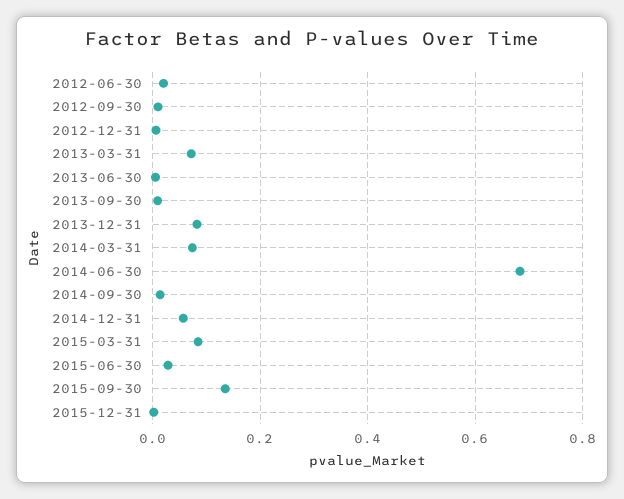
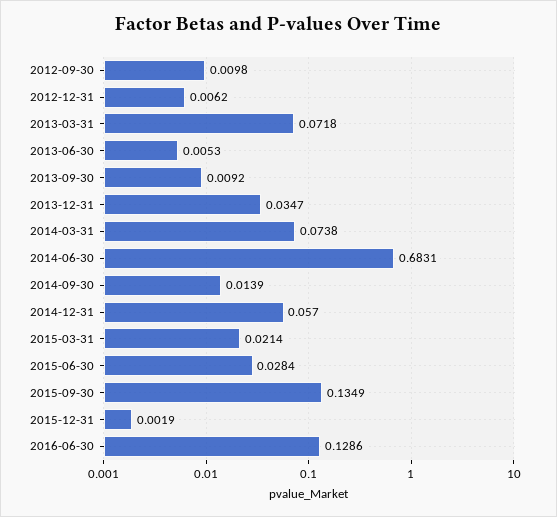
2012-06-30: 0.02 -> none
2013-12-31: 0.08 -> 0.0347
2015-03-31: 0.08 -> 0.0214
2016-06-30: none -> 0.1286

